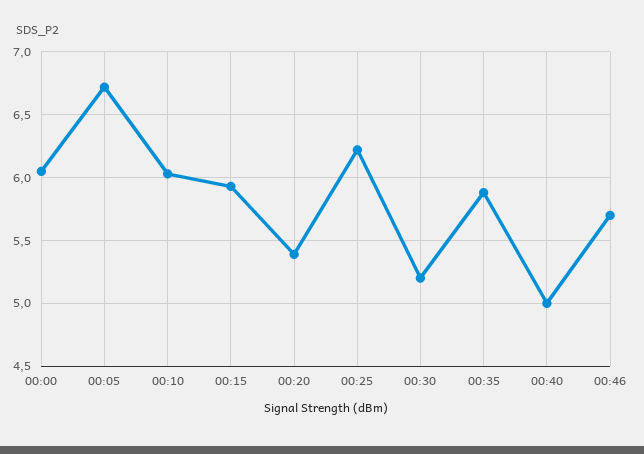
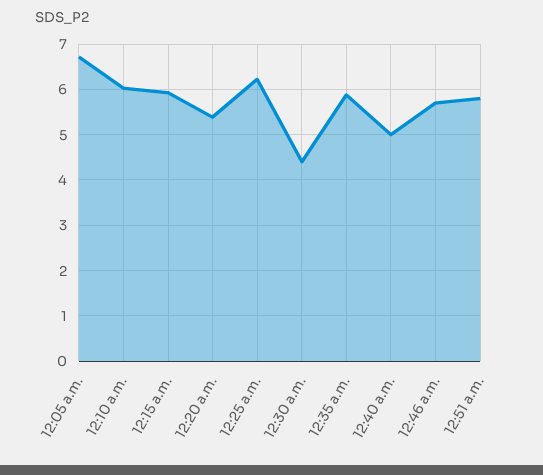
00:00: 6.05 -> none
00:30: 5.2 -> 4.4
12:51 a.m.: none -> 5.8

